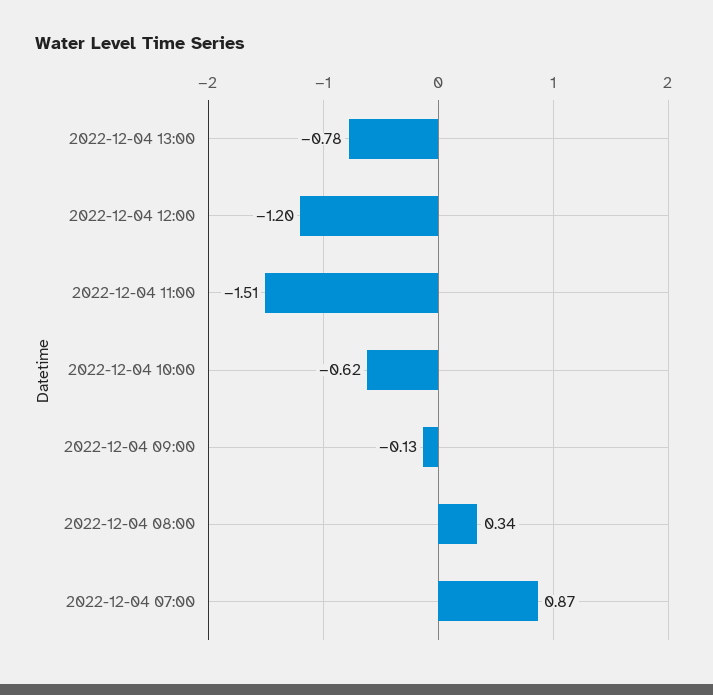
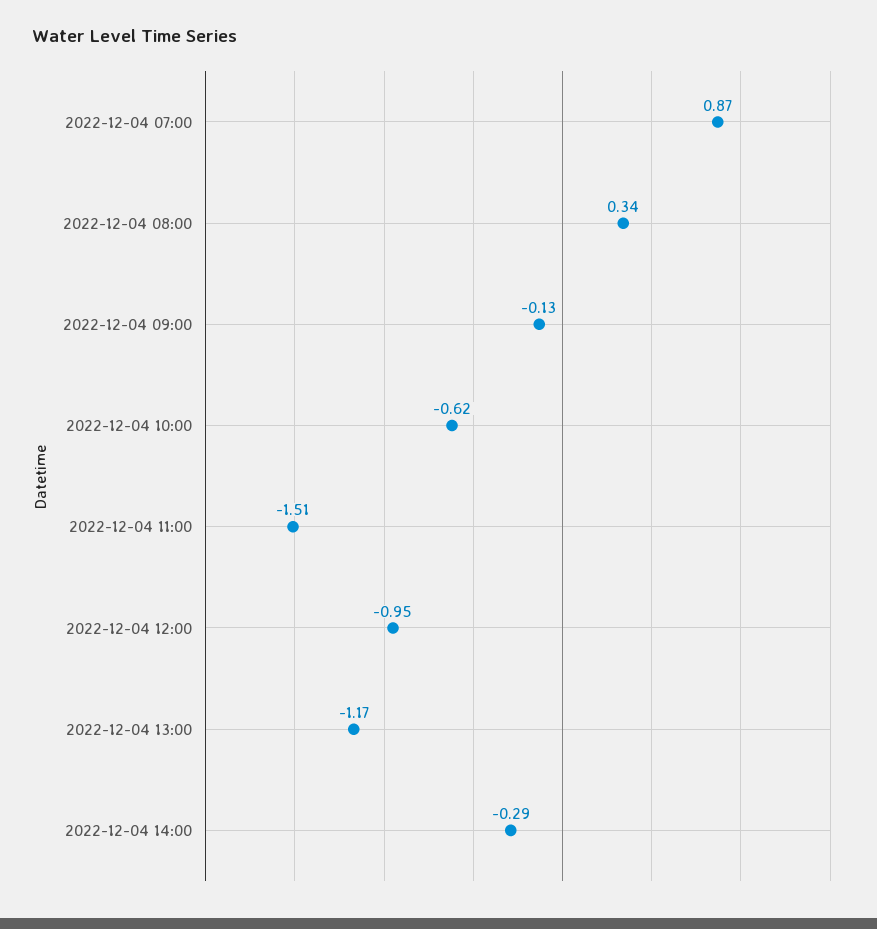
2022-12-04 13:00: -0.78 -> -1.17
2022-12-04 12:00: -1.2 -> -0.95
2022-12-04 14:00: none -> -0.29

